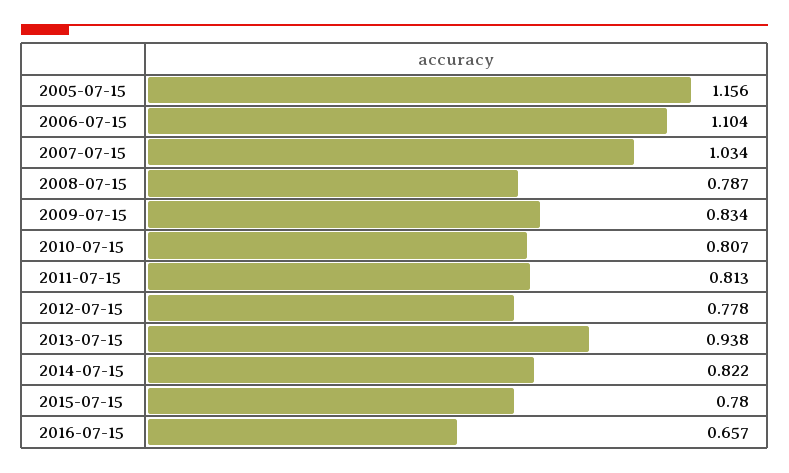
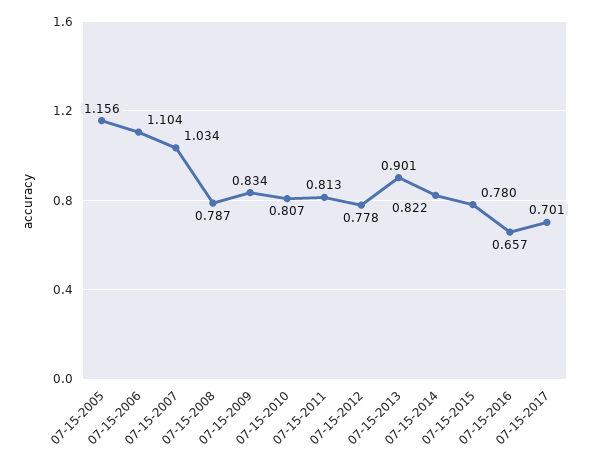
2013-07-15: 0.938 -> 0.901
07-15-2017: none -> 0.701

